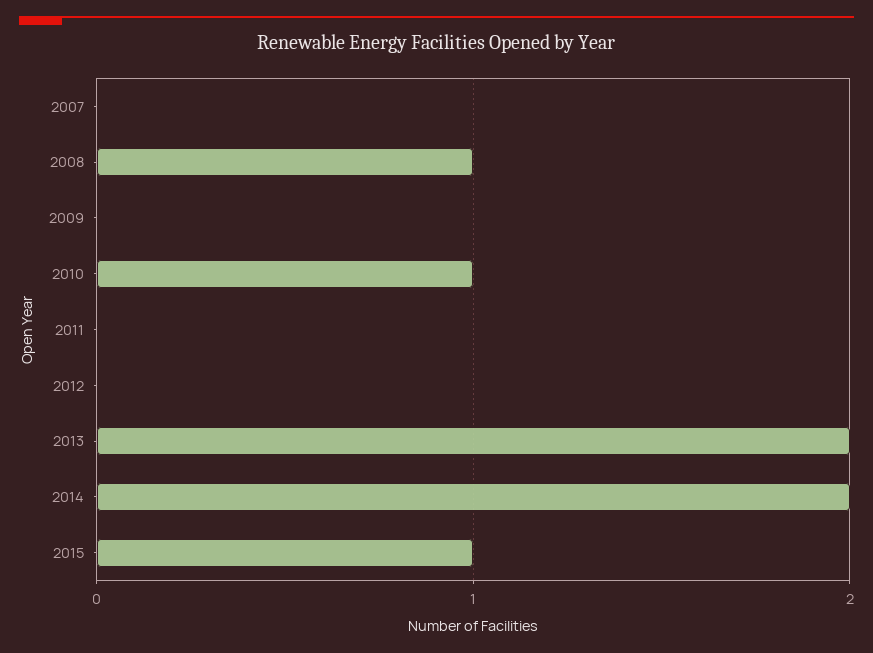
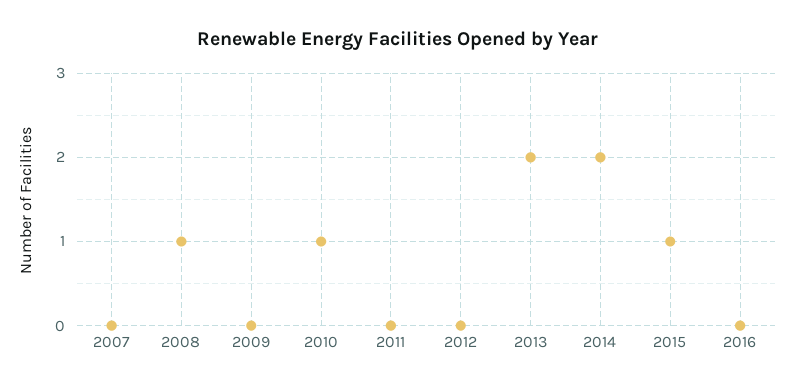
2016: none -> 0

